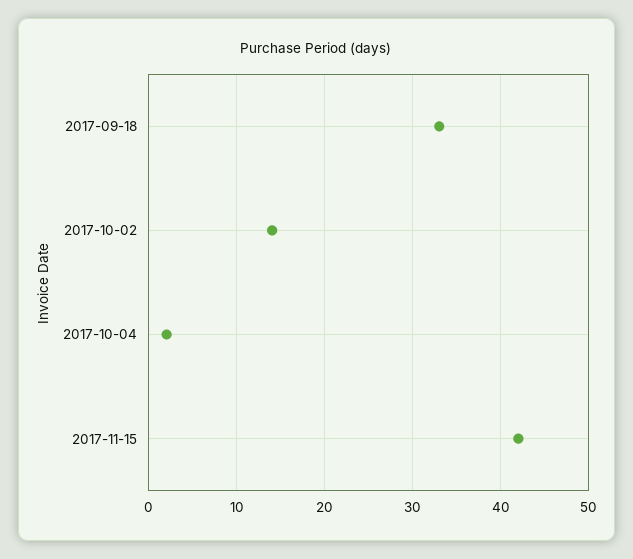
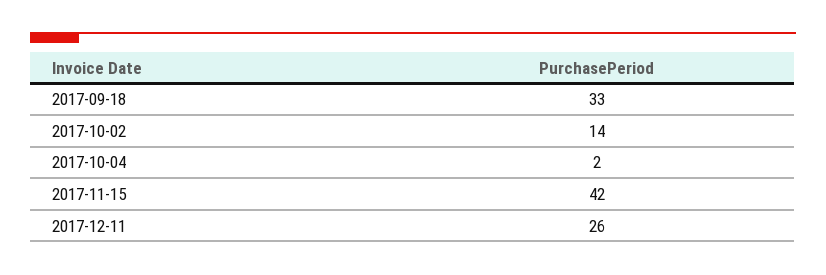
2017-12-11: none -> 26

